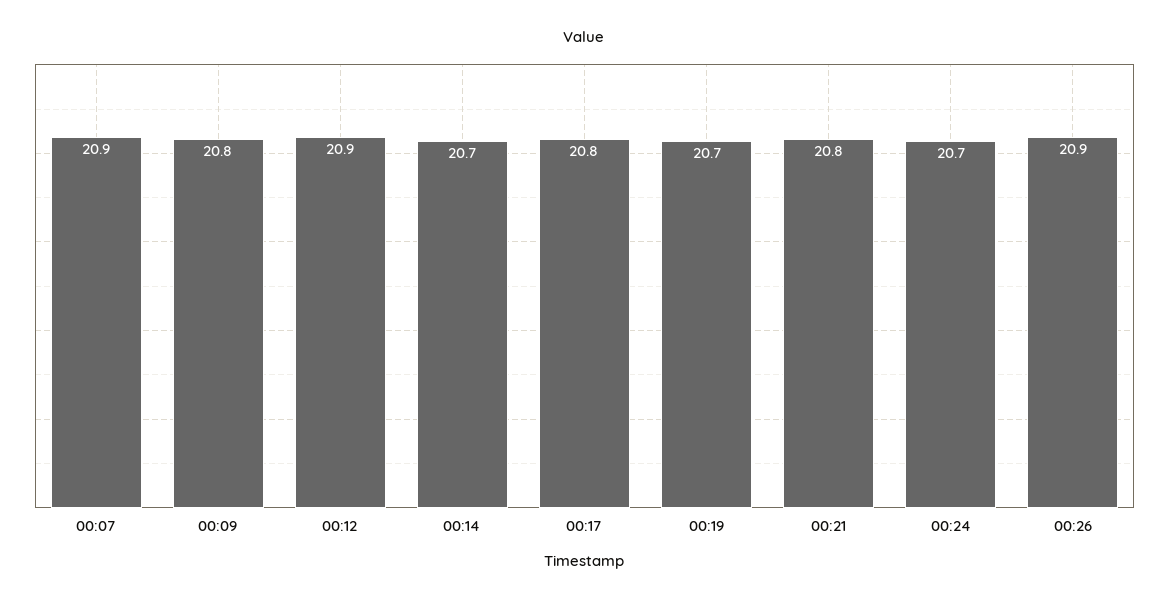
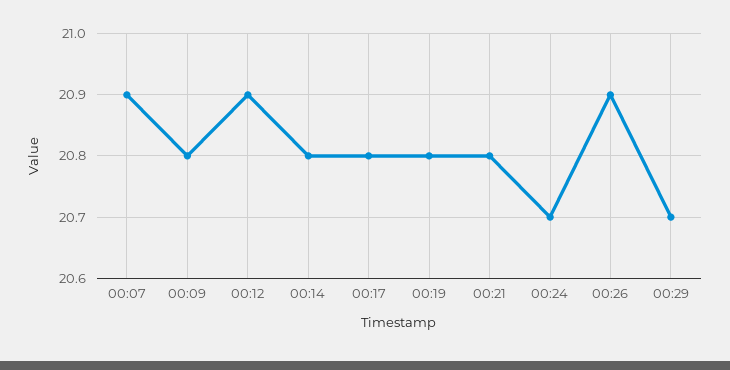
00:14: 20.7 -> 20.8
00:19: 20.7 -> 20.8
00:29: none -> 20.7

